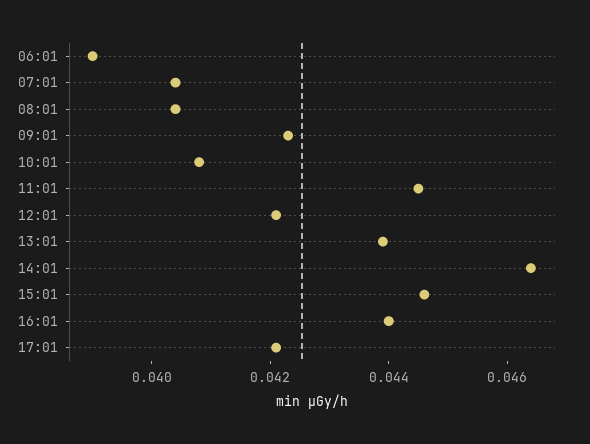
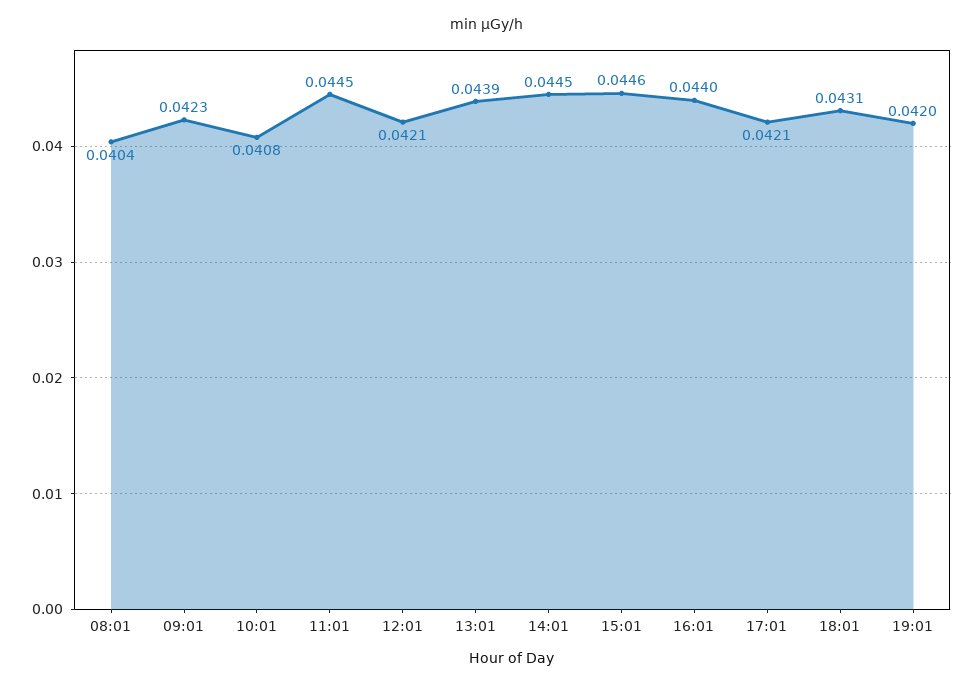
06:01: 0.039 -> none
07:01: 0.0405 -> none
14:01: 0.0465 -> 0.0445
18:01: none -> 0.0431
19:01: none -> 0.042

